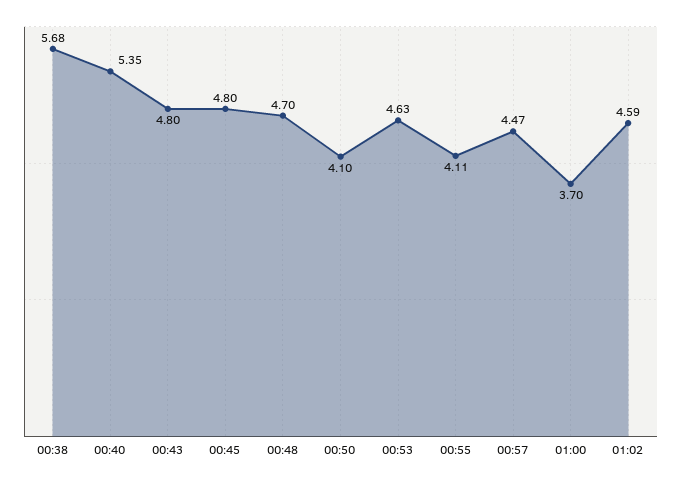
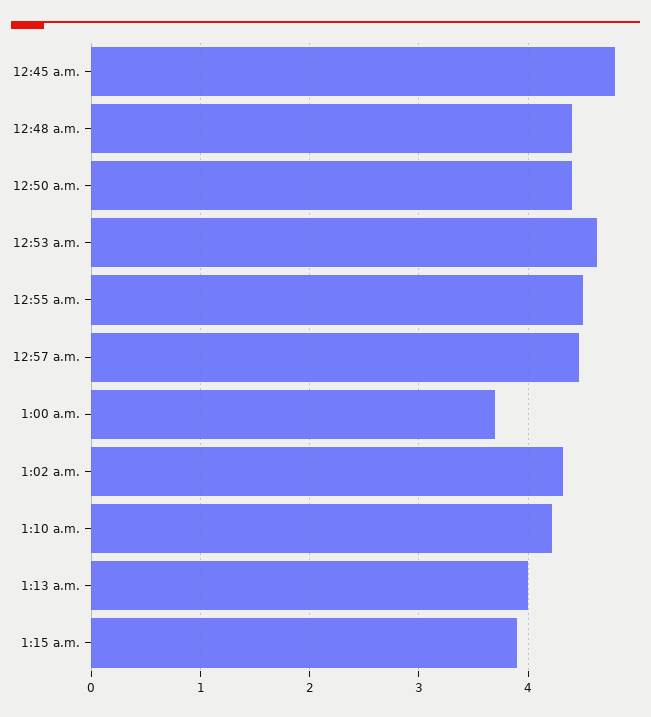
00:38: 5.68 -> none
00:40: 5.35 -> none
00:43: 4.8 -> none
00:48: 4.7 -> 4.4
00:50: 4.1 -> 4.4
00:55: 4.11 -> 4.5
01:02: 4.59 -> 4.3
1:10 a.m.: none -> 4.2
1:13 a.m.: none -> 4
1:15 a.m.: none -> 3.9

